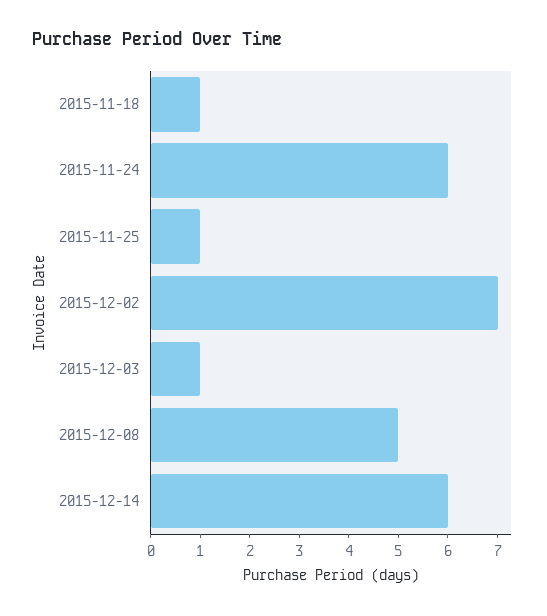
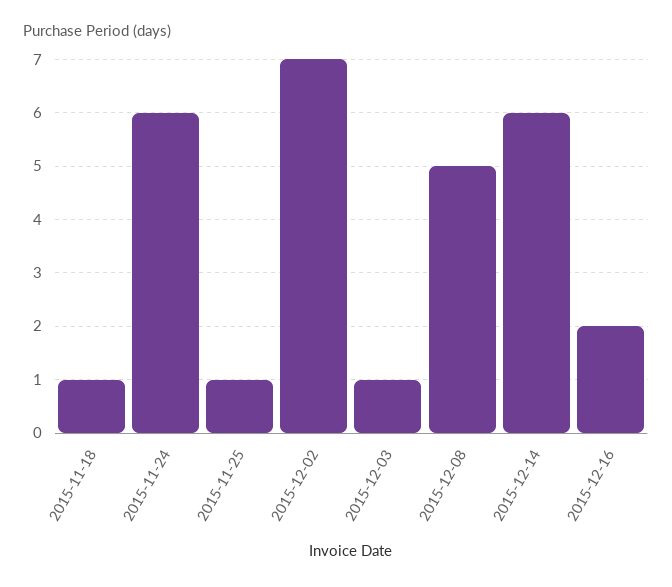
2015-12-16: none -> 2

